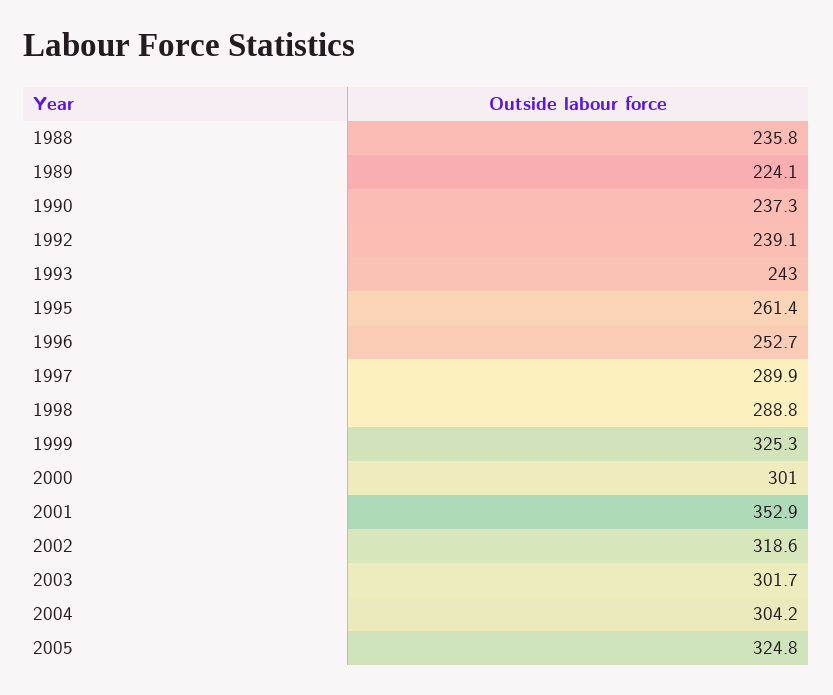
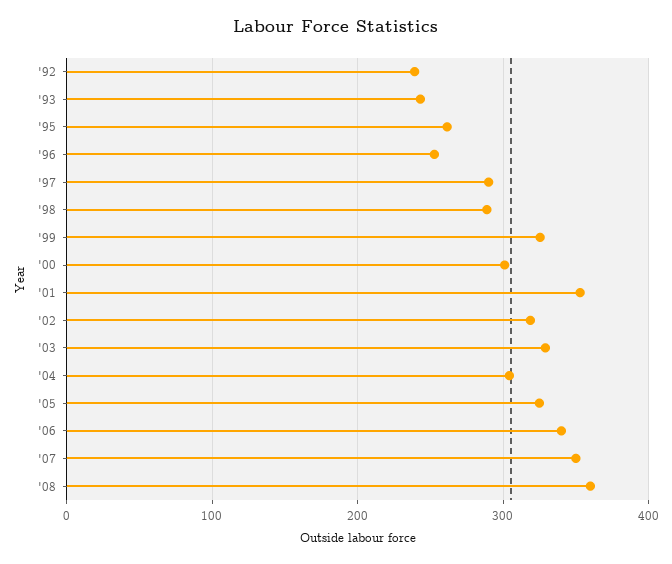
1988: 235.8 -> none
1989: 224.1 -> none
1990: 237.3 -> none
2003: 301.7 -> 330
'06: none -> 340
'07: none -> 350
'08: none -> 360

